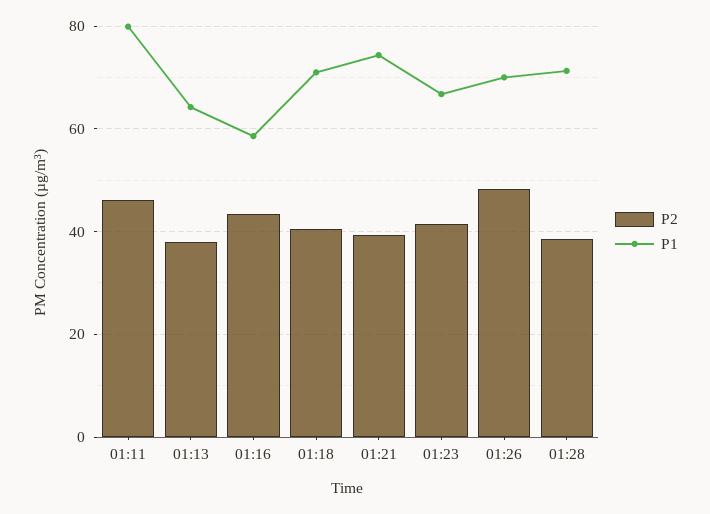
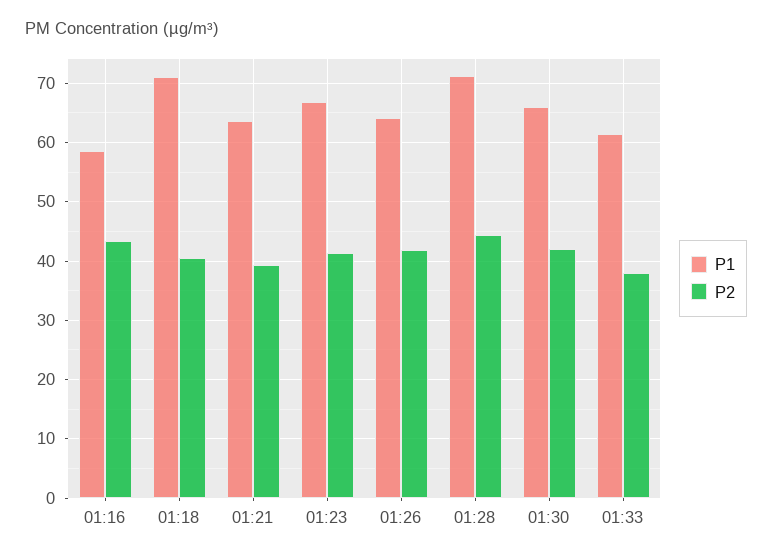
P2, 01:11: 46 -> none
P1, 01:11: 80 -> none
P2, 01:13: 38 -> none
P1, 01:13: 64 -> none
P1, 01:21: 74 -> 64
P2, 01:26: 48 -> 42
P1, 01:26: 70 -> 64
P2, 01:28: 38 -> 44
P1, 01:30: none -> 66
P2, 01:30: none -> 42
P1, 01:33: none -> 62
P2, 01:33: none -> 38

